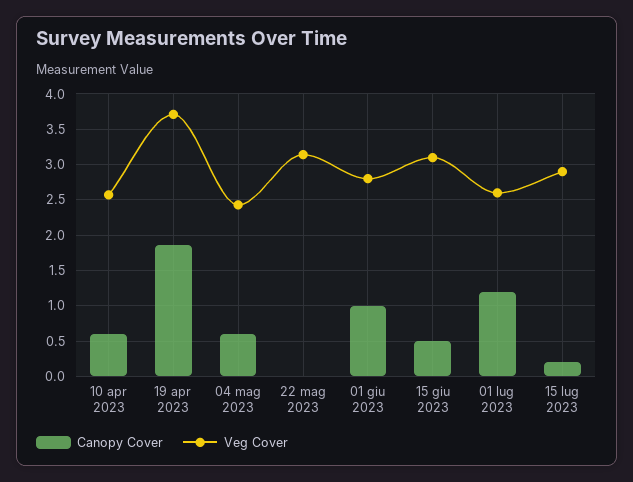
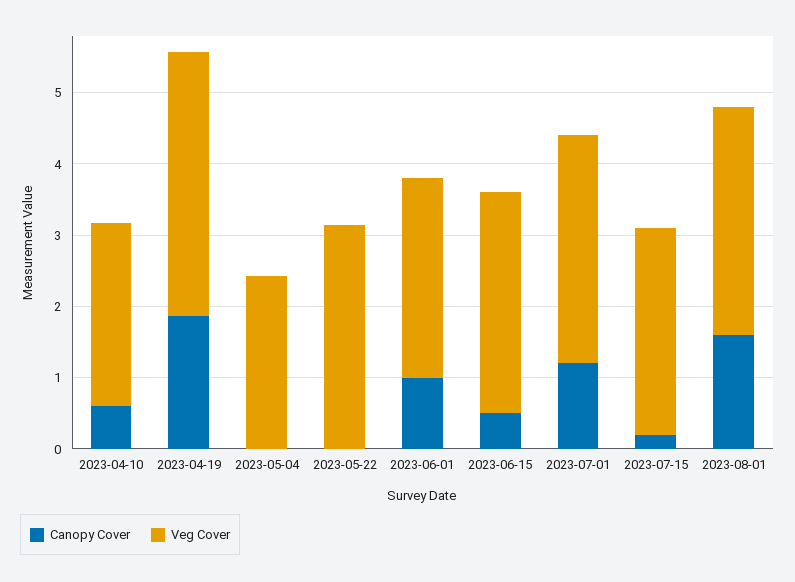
Canopy Cover, 04 mag 2023: 0.6 -> 0
Veg Cover, 01 lug 2023: 2.6 -> 3.2
Canopy Cover, 2023-08-01: none -> 1.6
Veg Cover, 2023-08-01: none -> 3.2

